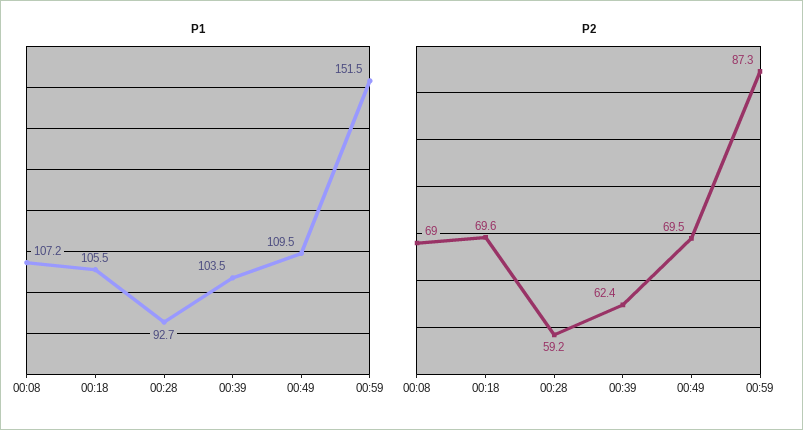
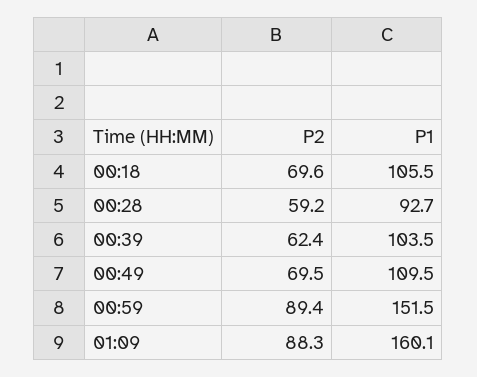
P1, 00:08: 107.2 -> none
P2, 00:08: 69 -> none
P2, 00:59: 87.3 -> 89.4
P2, 01:09: none -> 88.3
P1, 01:09: none -> 160.1

